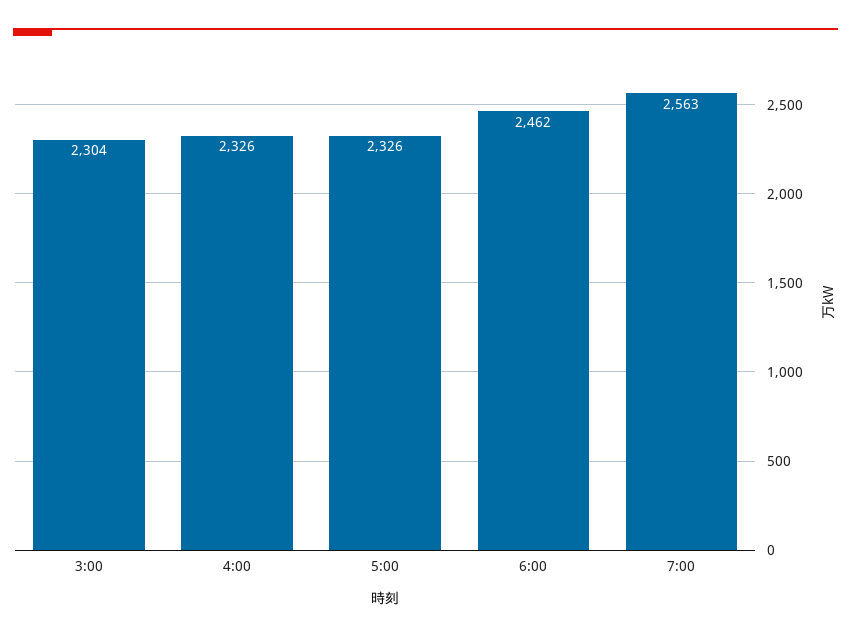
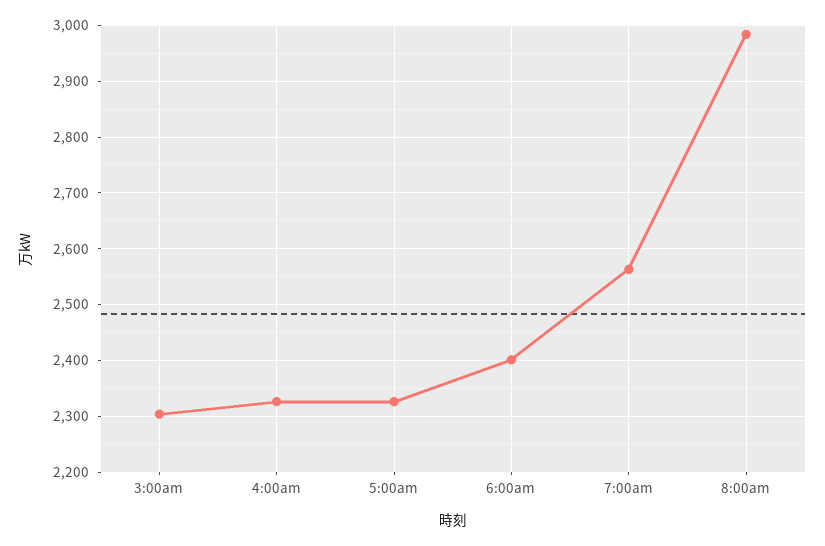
6:00: 2462 -> 2400
8:00am: none -> 2980

